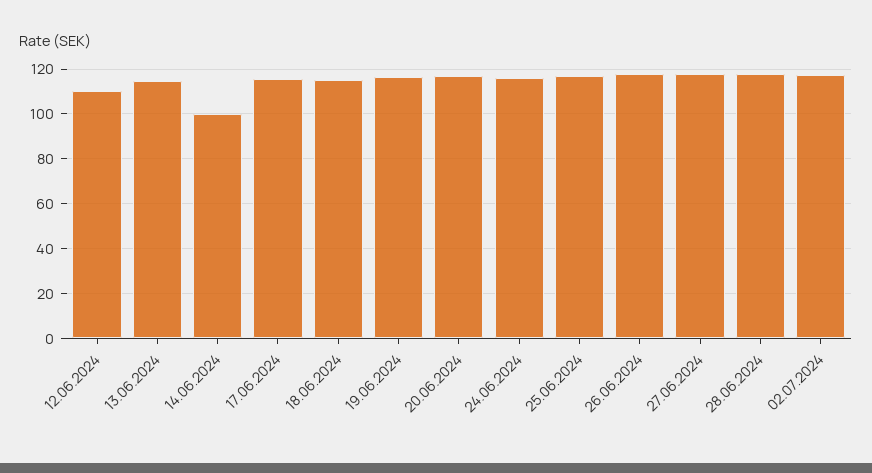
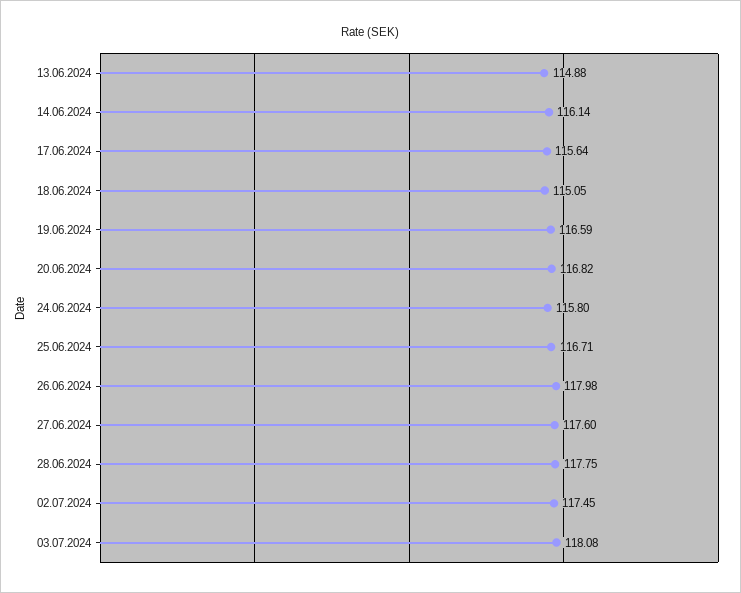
12.06.2024: 110 -> none
14.06.2024: 100 -> 116.14
03.07.2024: none -> 118.08

